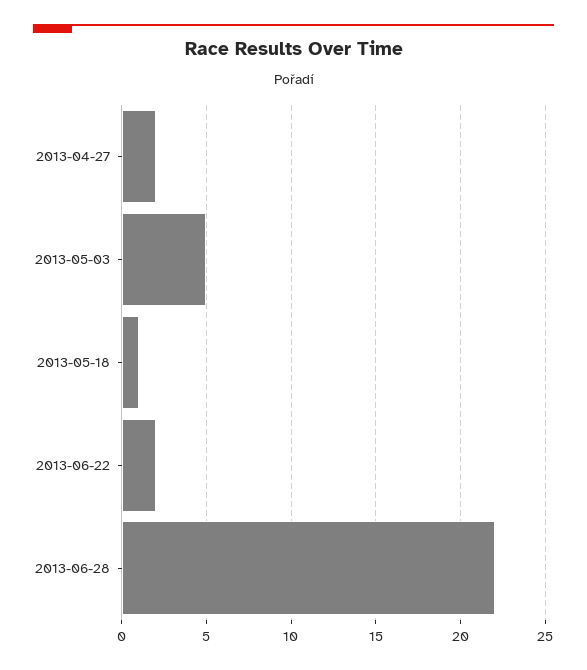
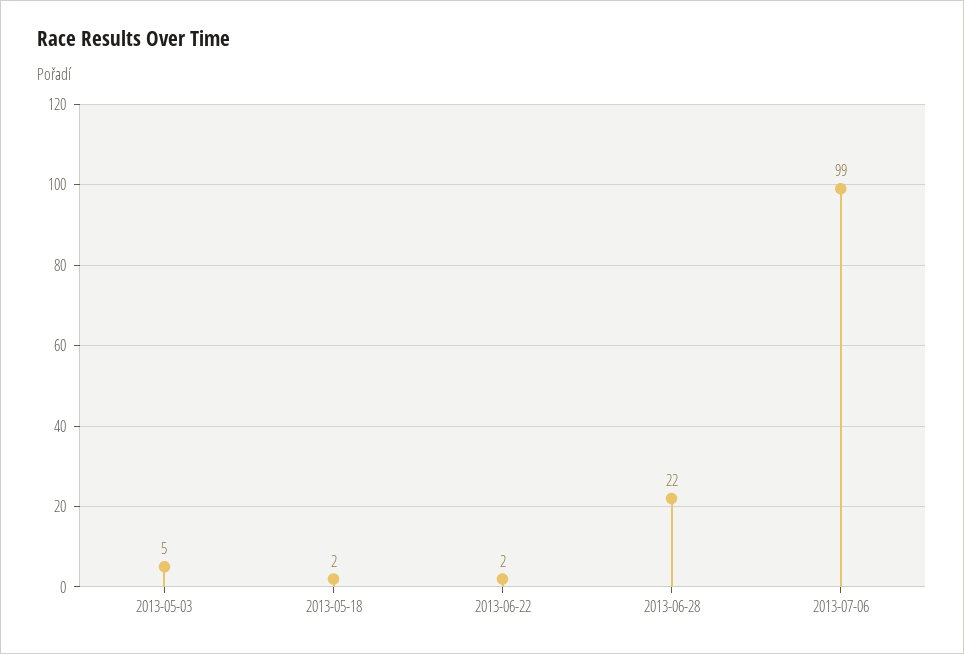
2013-04-27: 2 -> none
2013-05-18: 1 -> 2
2013-07-06: none -> 99

